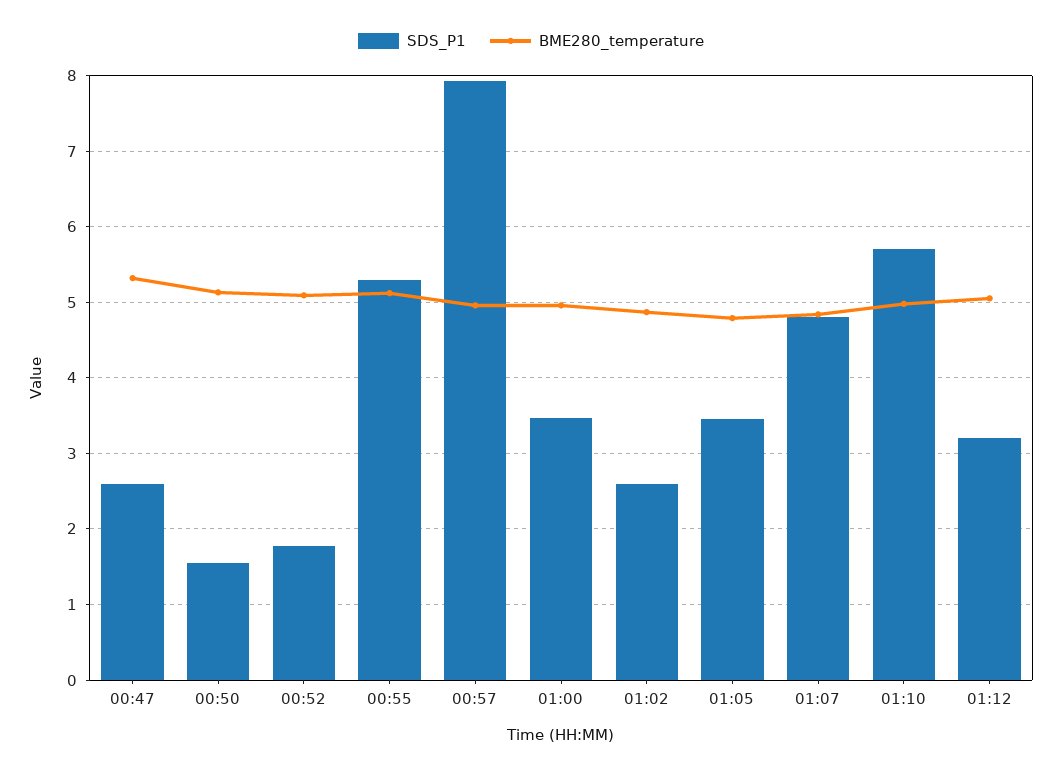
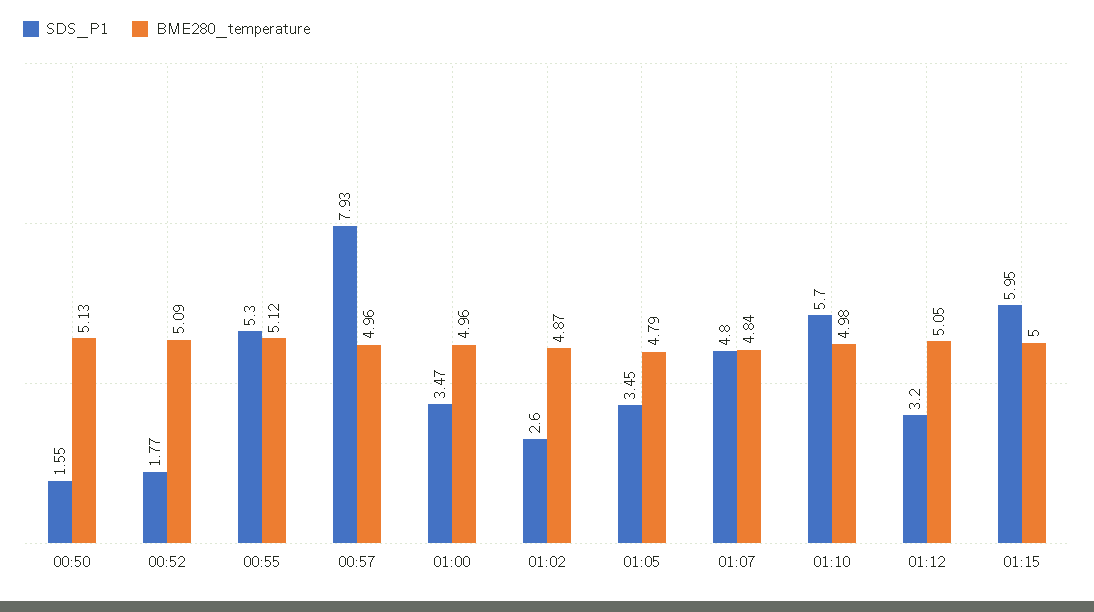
SDS_P1, 00:47: 2.6 -> none
BME280_temperature, 00:47: 5.3 -> none
SDS_P1, 01:15: none -> 5.95
BME280_temperature, 01:15: none -> 5

